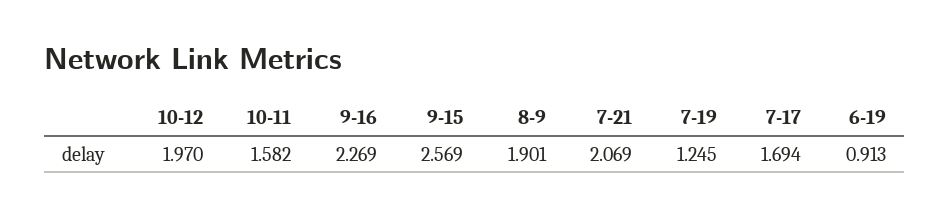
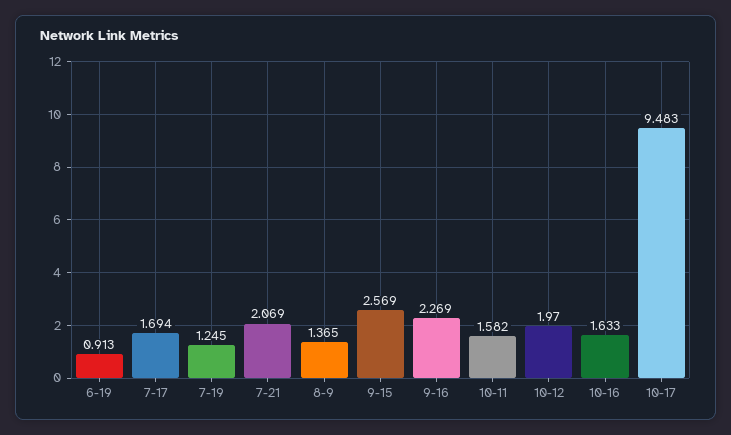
8-9: 1.901 -> 1.365
10-16: none -> 1.633
10-17: none -> 9.483

